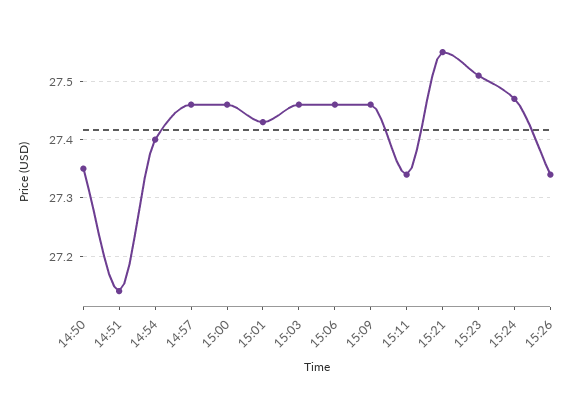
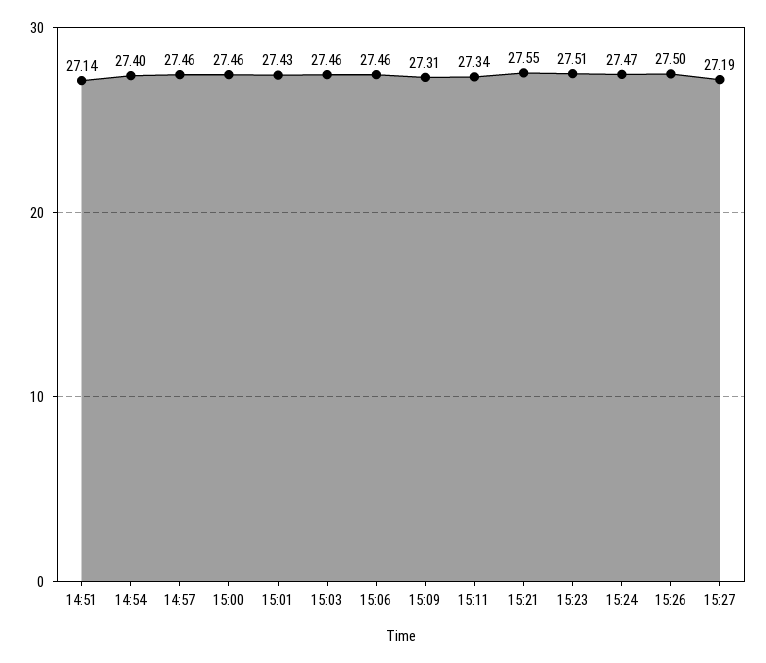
14:50: 27.35 -> none
15:09: 27.45 -> 27.31
15:26: 27.35 -> 27.5
15:27: none -> 27.19

